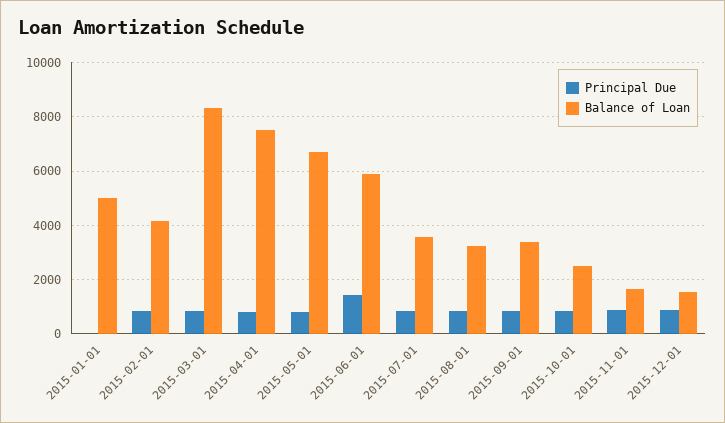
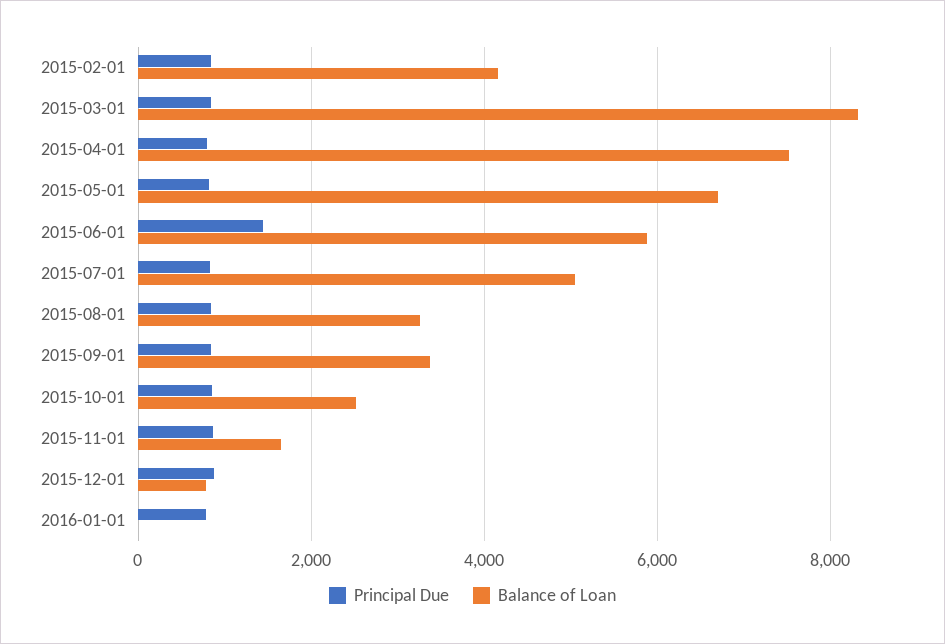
Principal Due, 2015-01-01: 0 -> none
Balance of Loan, 2015-01-01: 5000 -> none
Balance of Loan, 2015-07-01: 3500 -> 5000
Balance of Loan, 2015-12-01: 1500 -> 800
Principal Due, 2016-01-01: none -> 800
Balance of Loan, 2016-01-01: none -> 0

